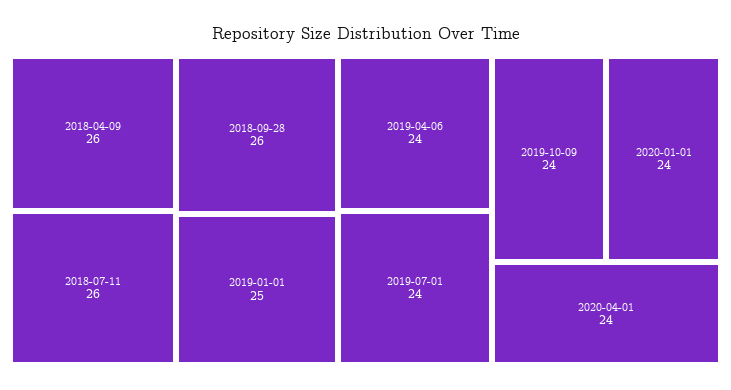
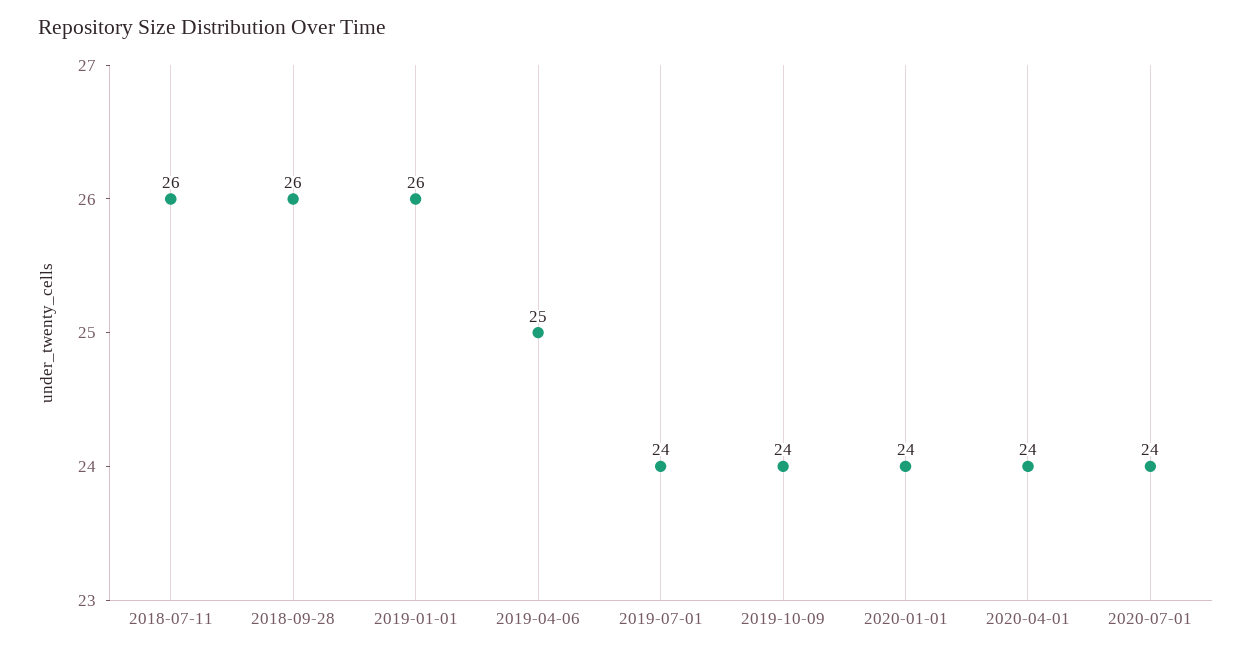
2018-04-09: 26 -> none
2019-01-01: 25 -> 26
2019-04-06: 24 -> 25
2020-07-01: none -> 24

